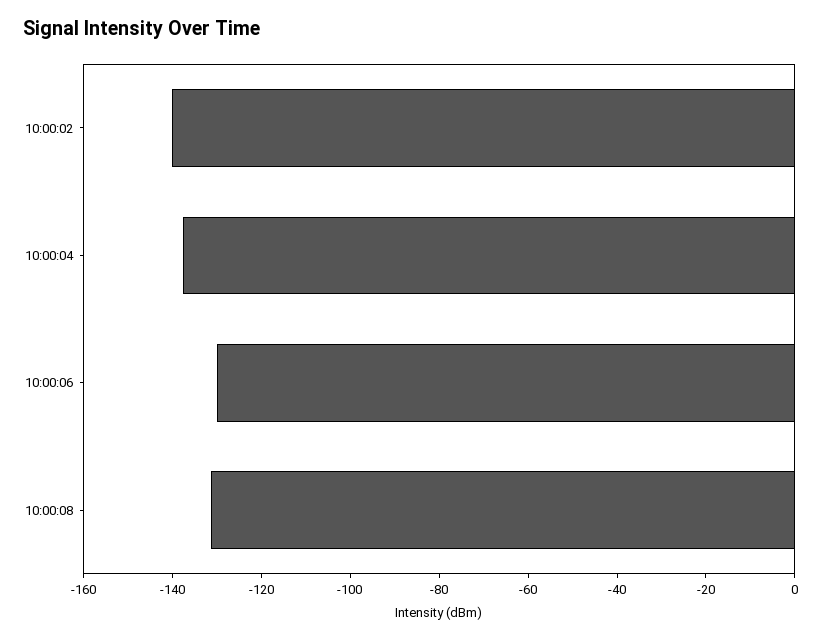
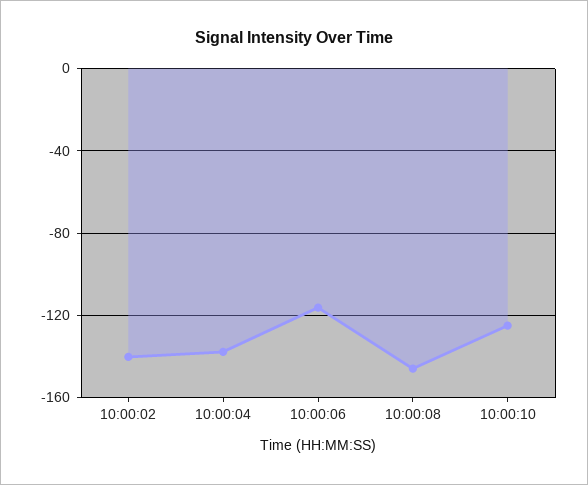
10:00:06: -130 -> -115
10:00:08: -130 -> -145
10:00:10: none -> -125

